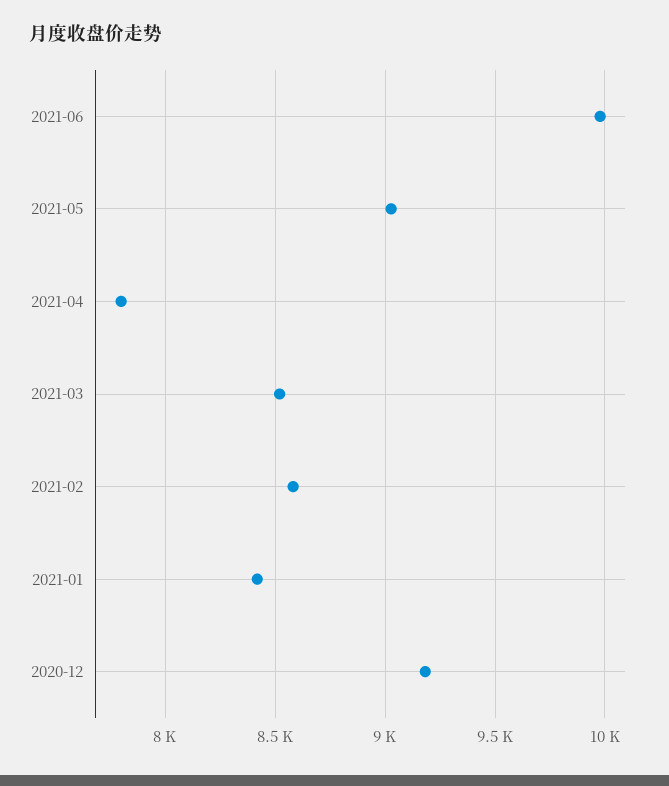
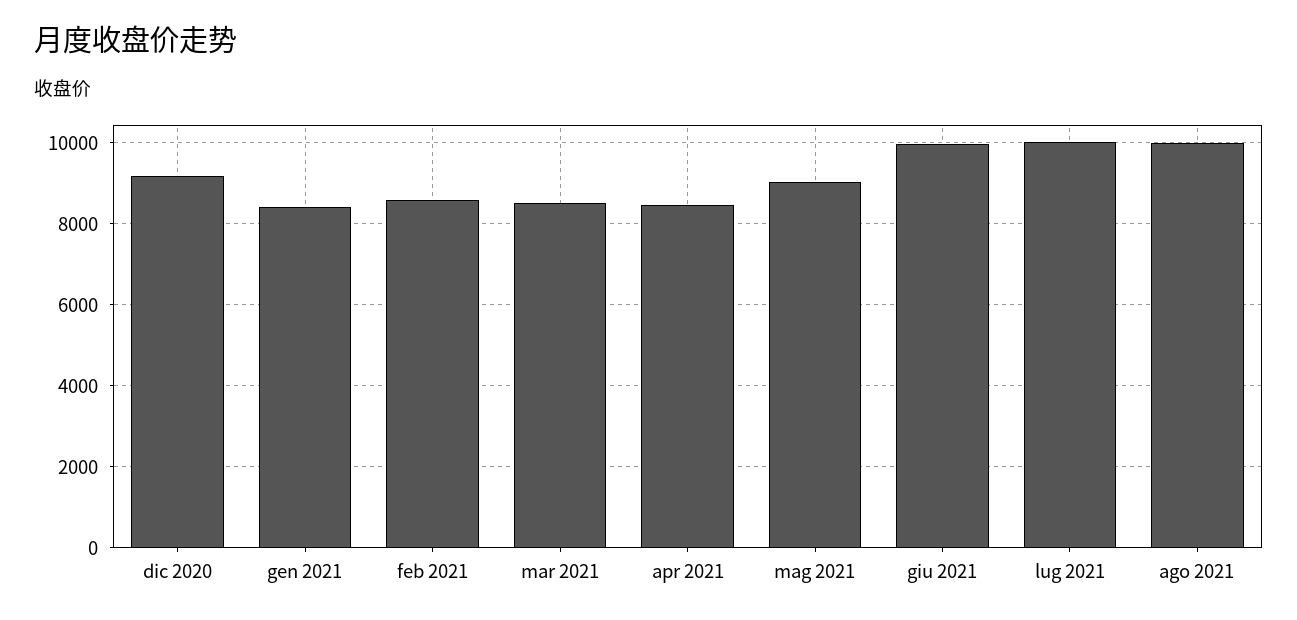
2021-04: 7800 -> 8400
lug 2021: none -> 10000
ago 2021: none -> 10000

